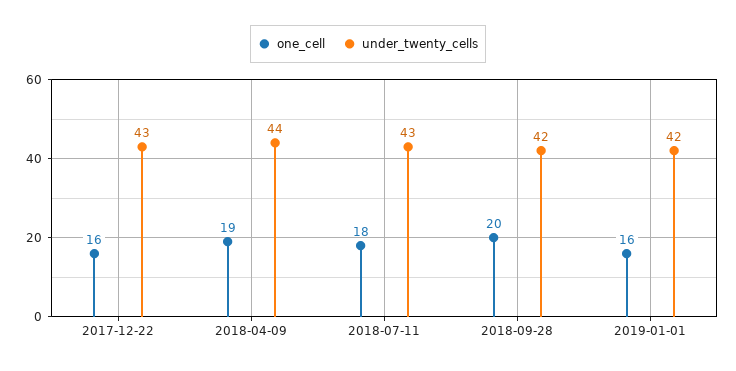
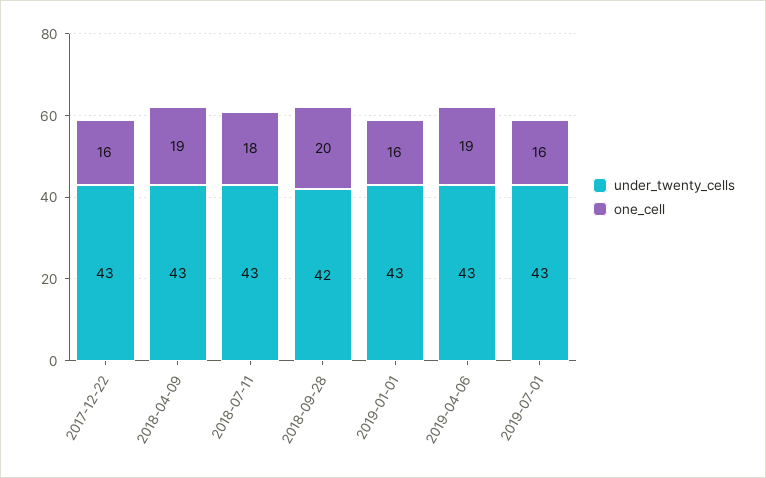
under_twenty_cells, 2018-04-09: 44 -> 43
under_twenty_cells, 2019-01-01: 42 -> 43
under_twenty_cells, 2019-04-06: none -> 43
one_cell, 2019-04-06: none -> 19
under_twenty_cells, 2019-07-01: none -> 43
one_cell, 2019-07-01: none -> 16

